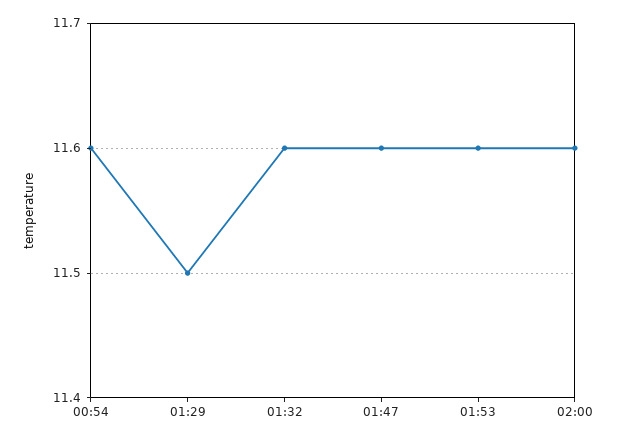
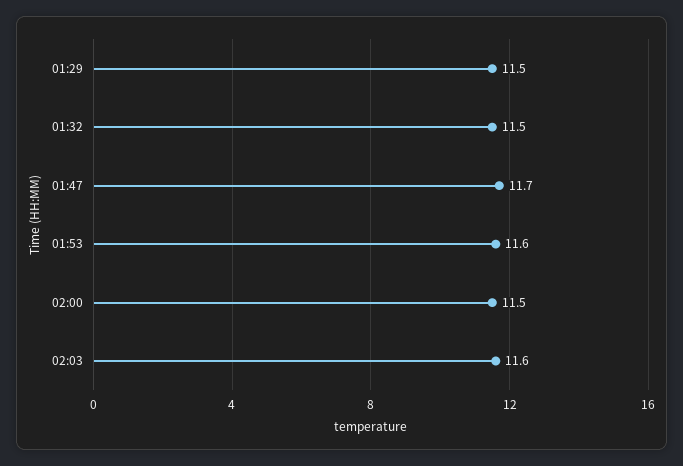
00:54: 11.6 -> none
01:32: 11.6 -> 11.5
01:47: 11.6 -> 11.7
02:00: 11.6 -> 11.5
02:03: none -> 11.6

